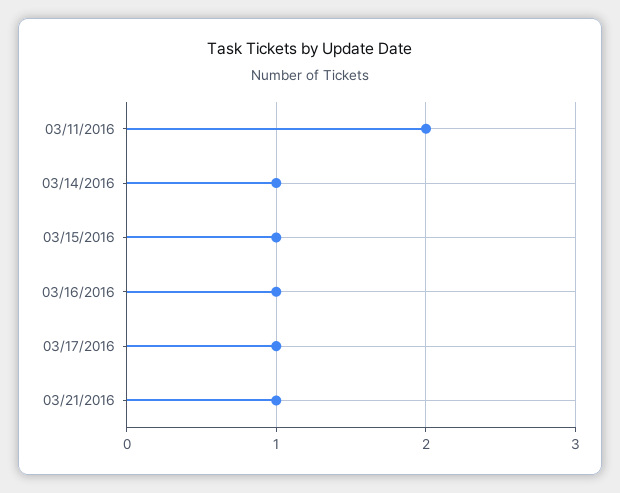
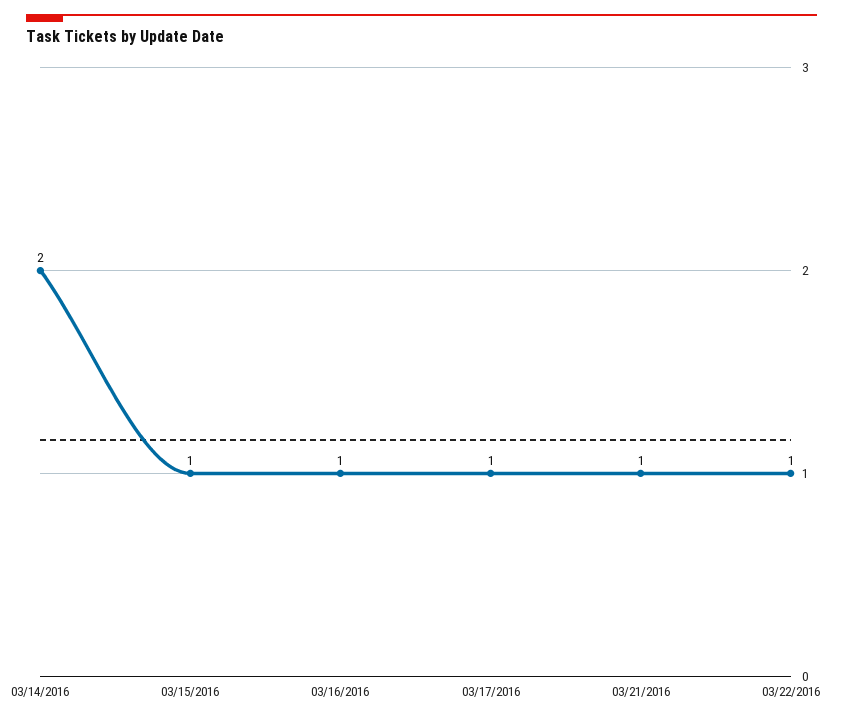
03/11/2016: 2 -> none
03/14/2016: 1 -> 2
03/22/2016: none -> 1

